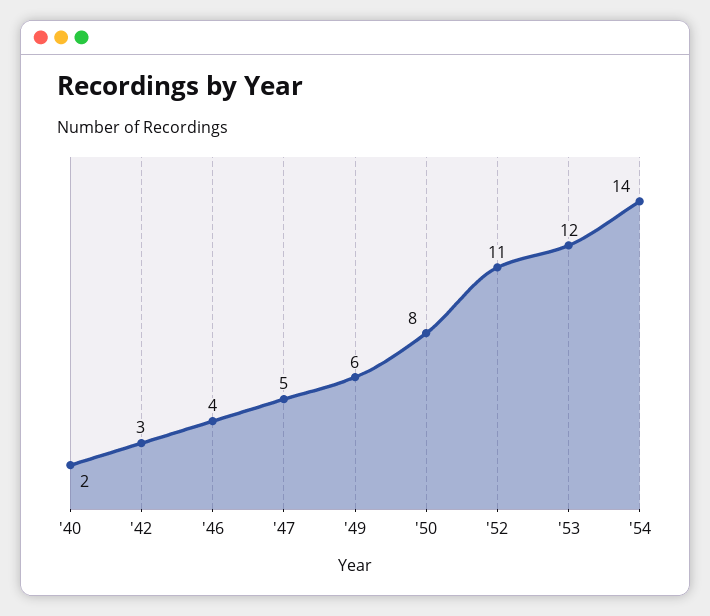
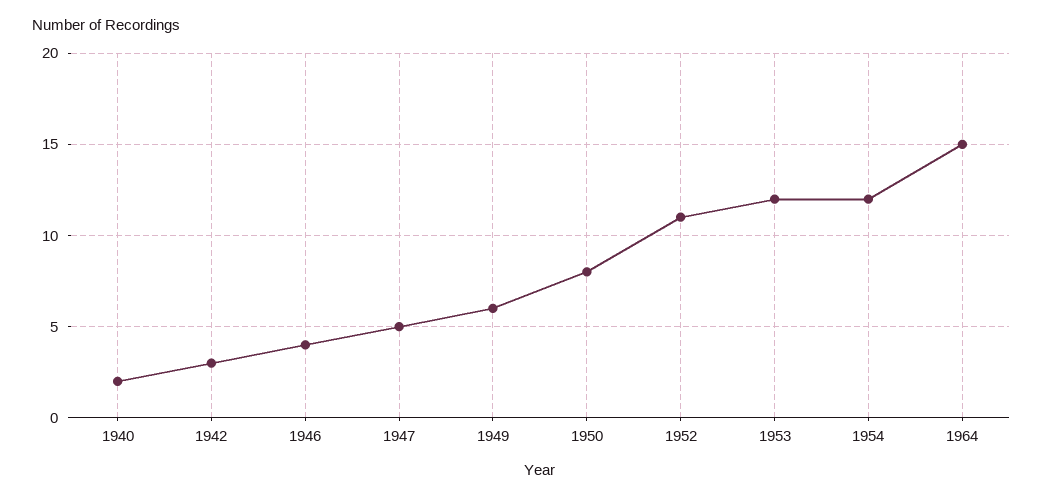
'54: 14 -> 12
1964: none -> 15

